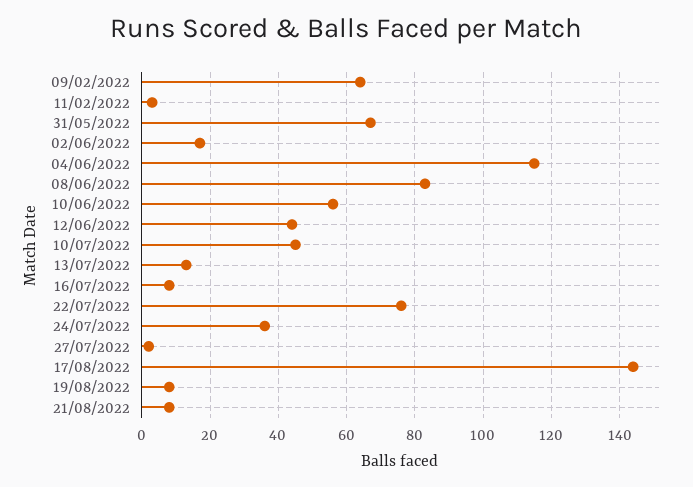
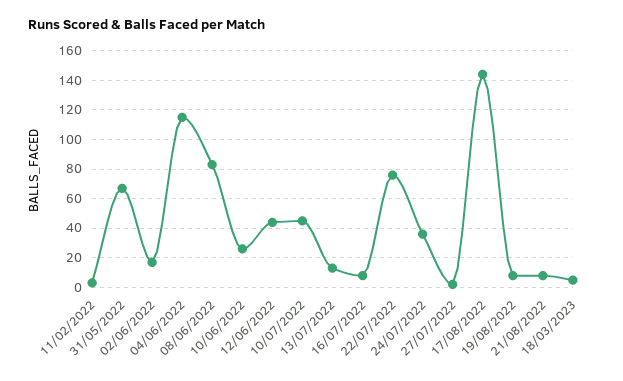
09/02/2022: 65 -> none
10/06/2022: 55 -> 25
18/03/2023: none -> 5

